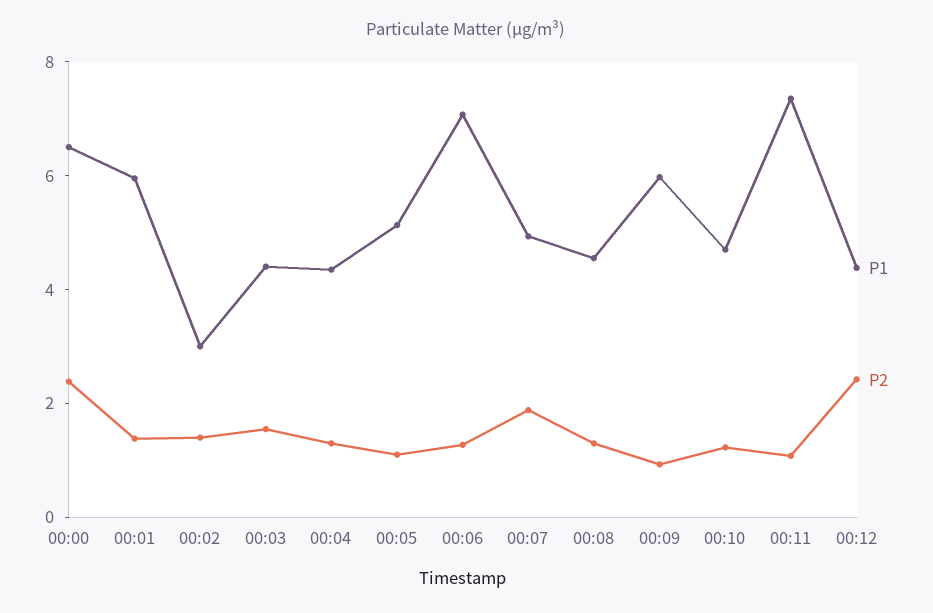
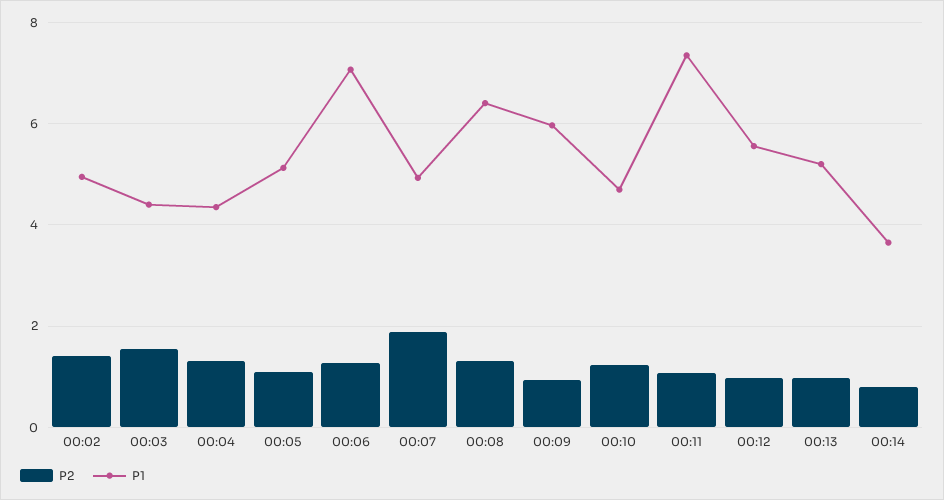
P1, 00:00: 6.5 -> none
P2, 00:00: 2.5 -> none
P1, 00:01: 6 -> none
P2, 00:01: 1.5 -> none
P1, 00:02: 3 -> 5
P1, 00:08: 4.5 -> 6.4
P1, 00:12: 4.5 -> 5.6
P2, 00:12: 2.5 -> 1
P2, 00:13: none -> 1
P1, 00:13: none -> 5.2
P2, 00:14: none -> 0.8
P1, 00:14: none -> 3.6

